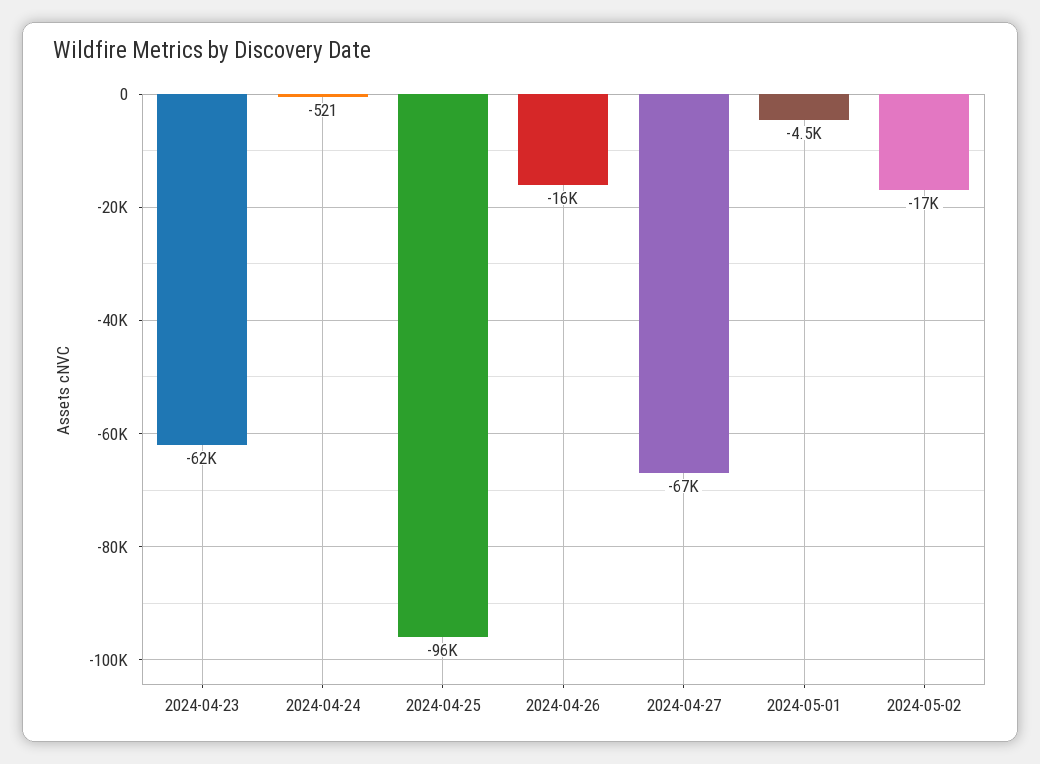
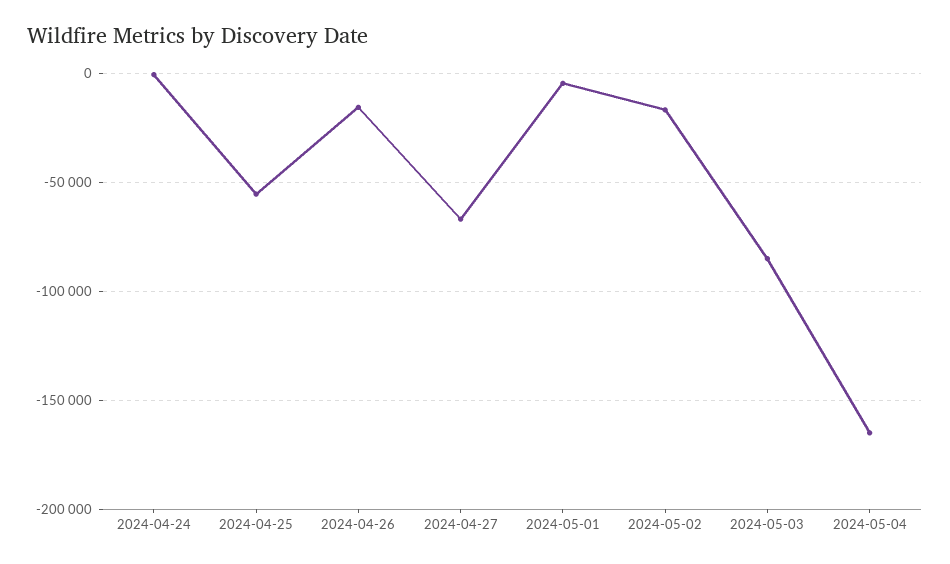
2024-04-23: -62000 -> none
2024-04-25: -96000 -> -55000
2024-05-03: none -> -85000
2024-05-04: none -> -165000

